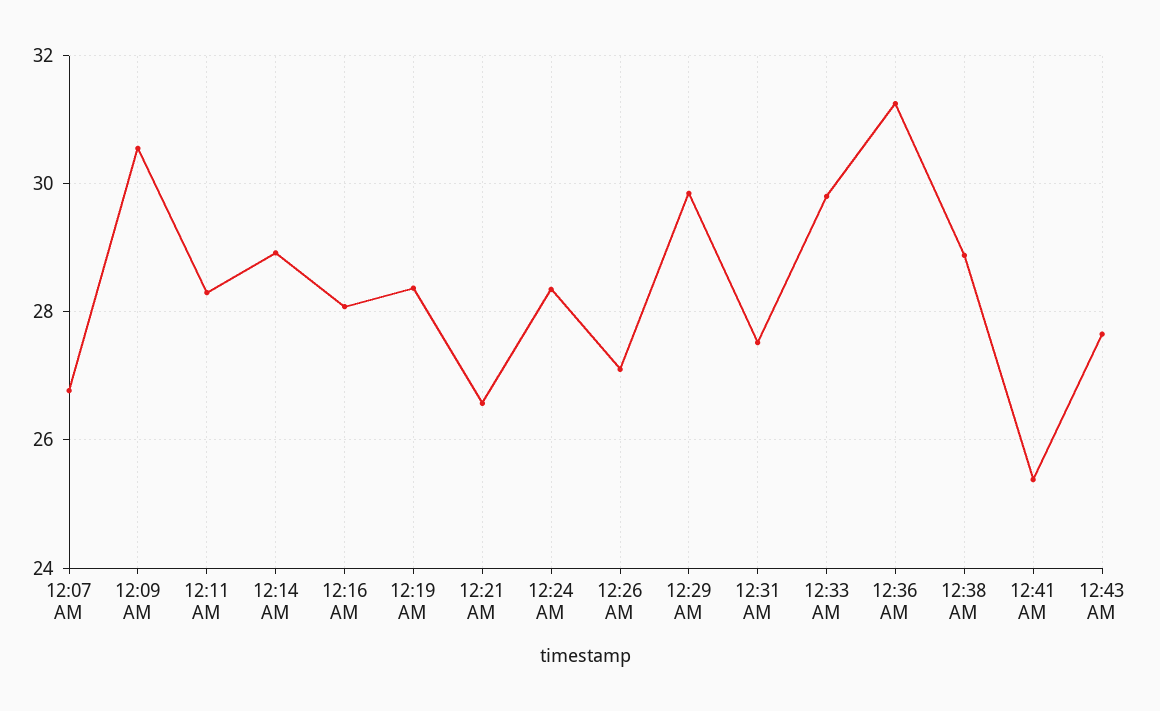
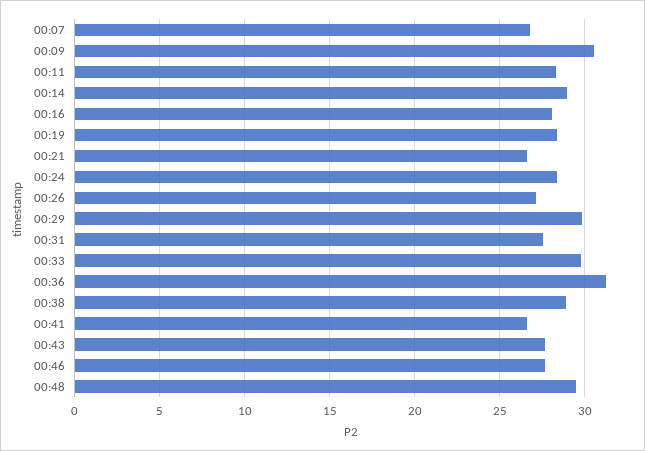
12:41 AM: 25.4 -> 26.5
00:46: none -> 27.5
00:48: none -> 29.5

